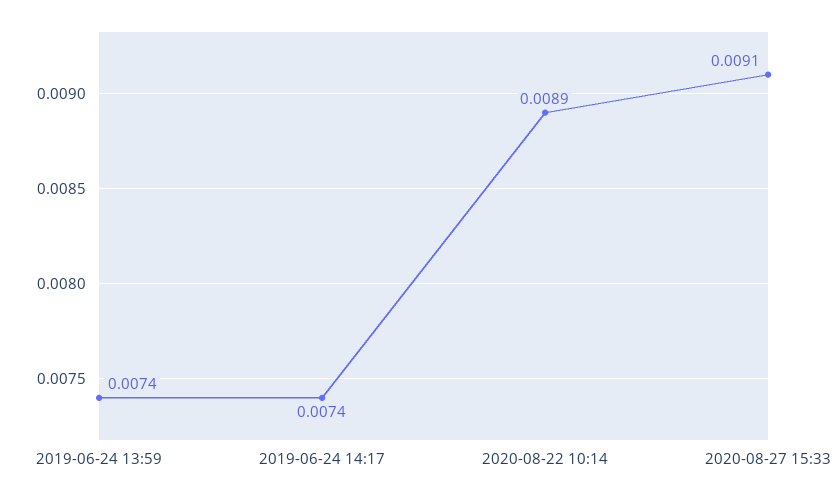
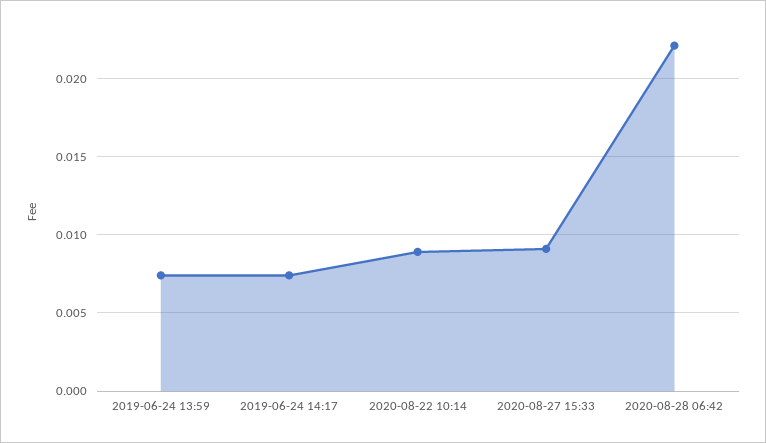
2020-08-28 06:42: none -> 0.022

